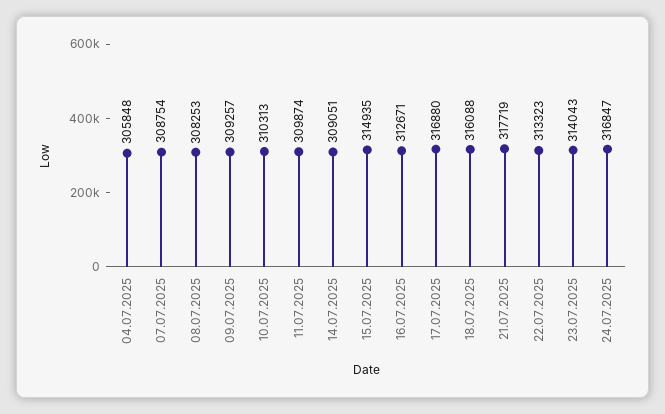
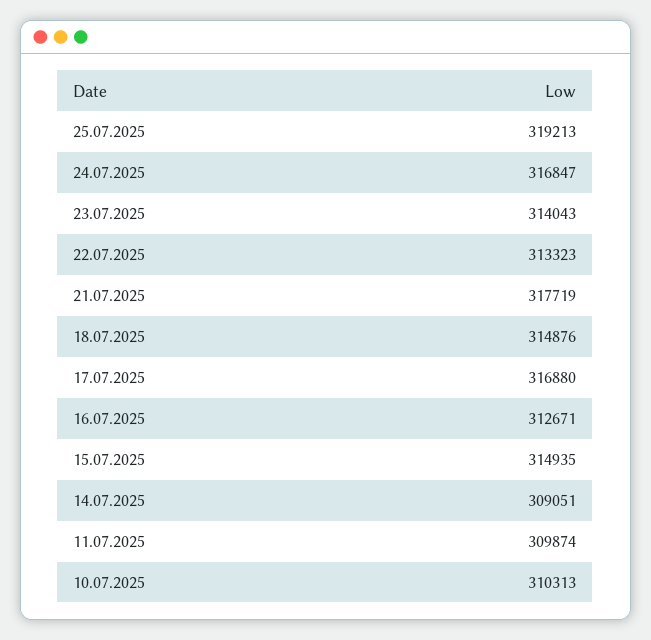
04.07.2025: 305848 -> none
07.07.2025: 308754 -> none
08.07.2025: 308253 -> none
09.07.2025: 309257 -> none
18.07.2025: 316088 -> 314876
25.07.2025: none -> 319213

